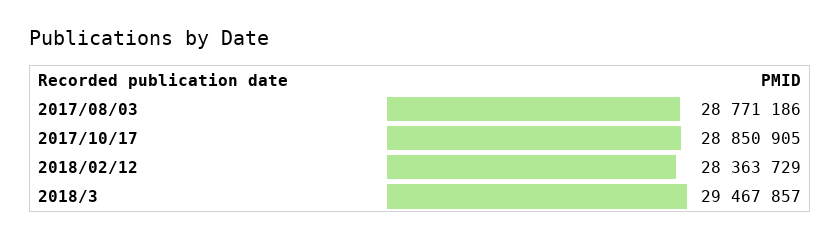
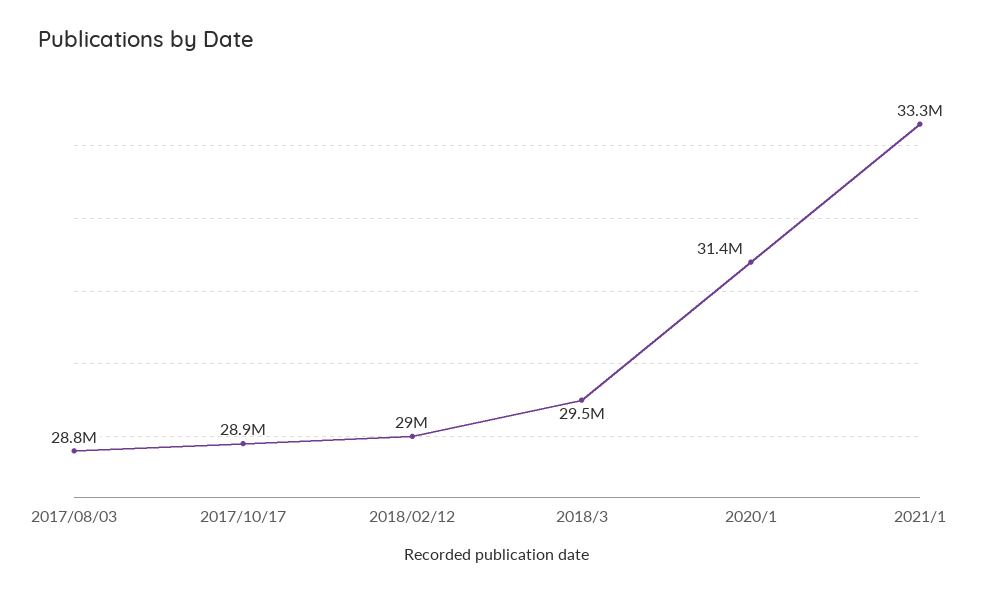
2018/02/12: 28363729 -> 29000000
2020/1: none -> 31400000
2021/1: none -> 33300000

